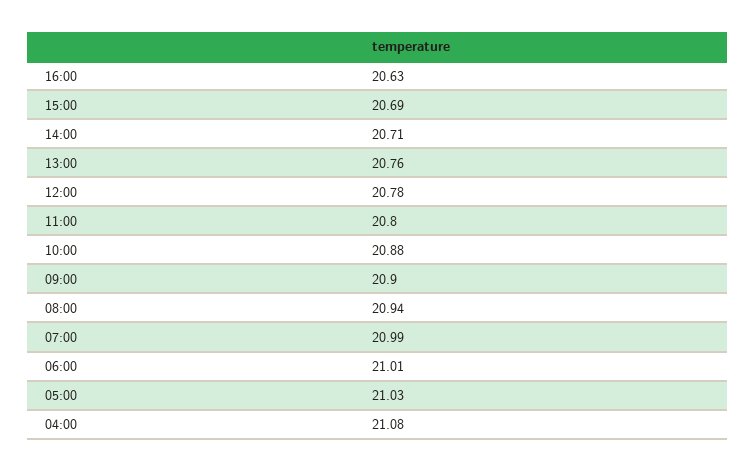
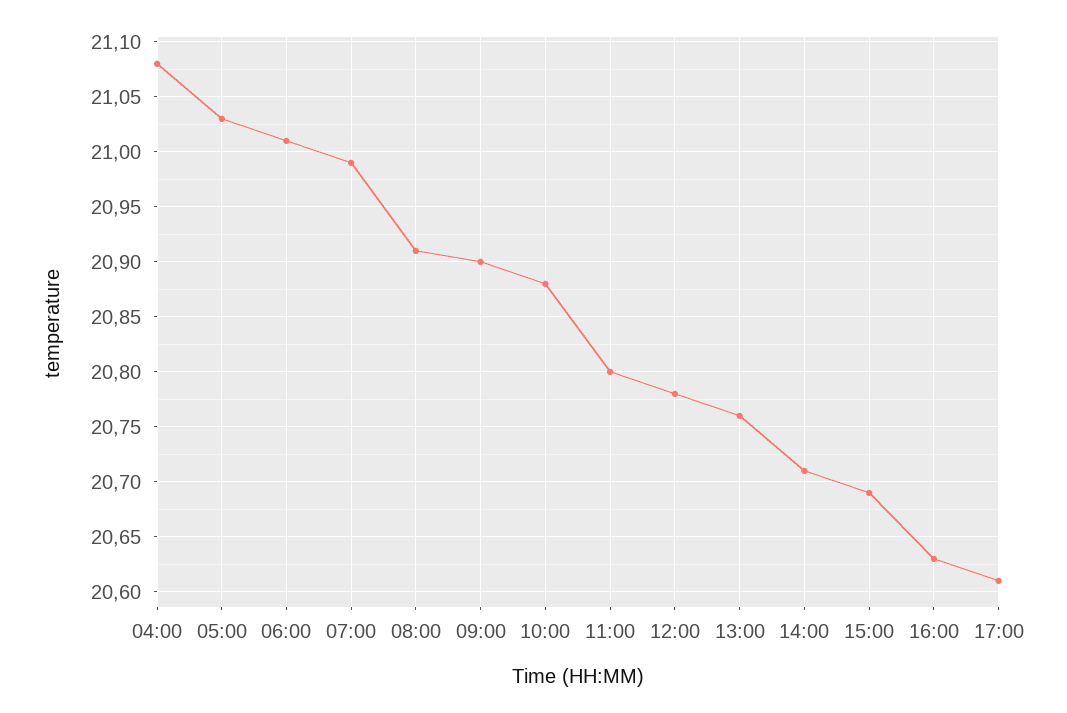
08:00: 20.94 -> 20.91
17:00: none -> 20.61

